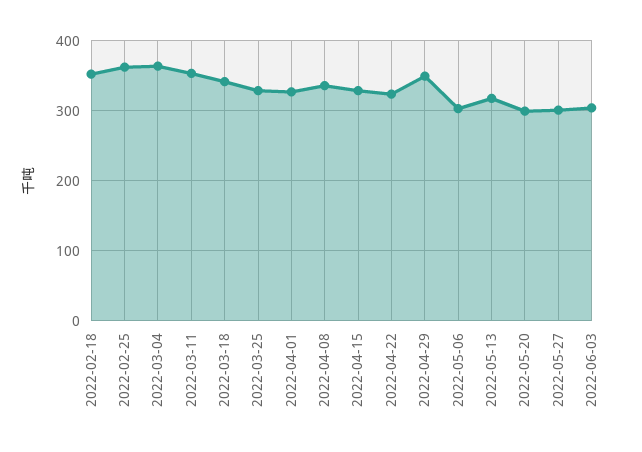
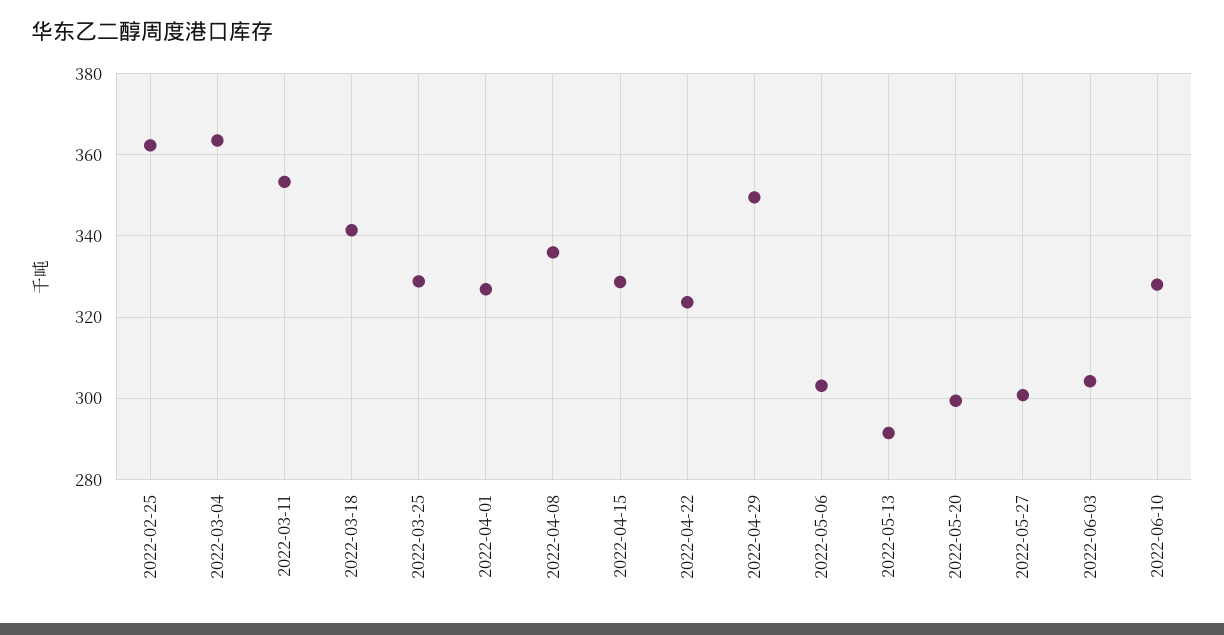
2022-02-18: 350 -> none
2022-05-13: 320 -> 292
2022-06-10: none -> 328

